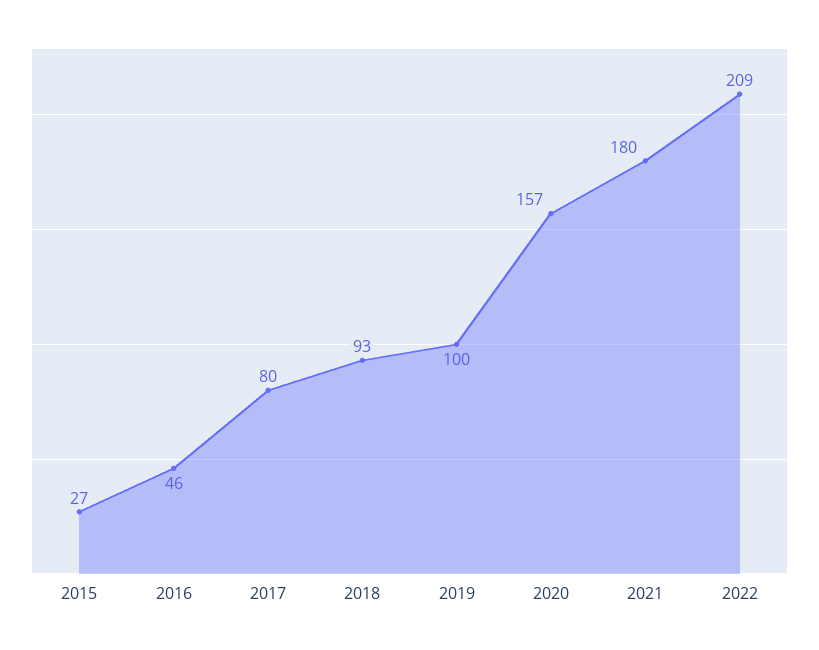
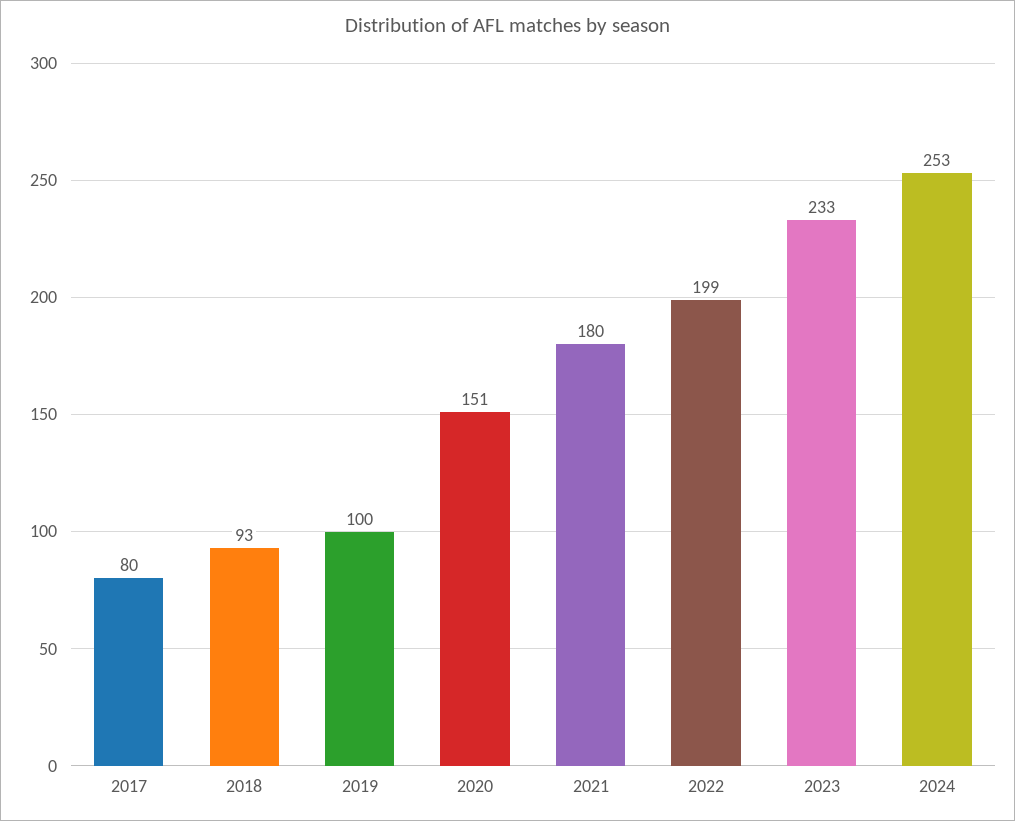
2015: 27 -> none
2016: 46 -> none
2020: 157 -> 151
2022: 209 -> 199
2023: none -> 233
2024: none -> 253

